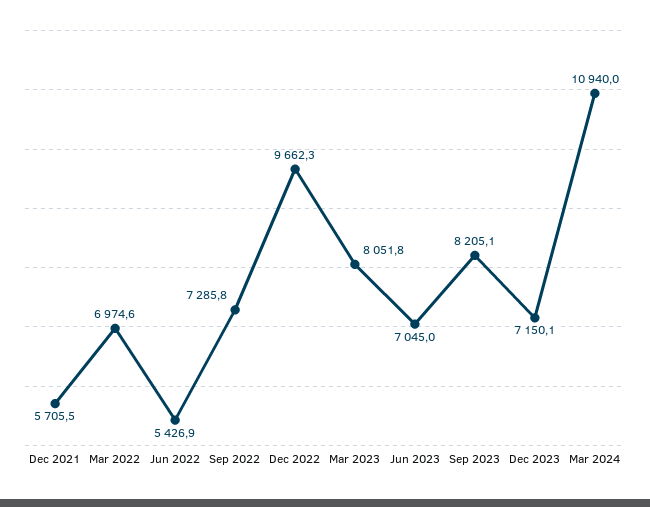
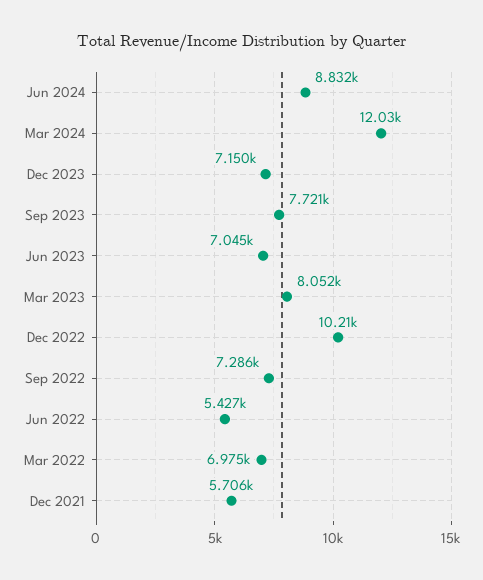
Dec 2022: 9662.3 -> 10210
Sep 2023: 8205.1 -> 7721
Mar 2024: 10940 -> 12030
Jun 2024: none -> 8832

